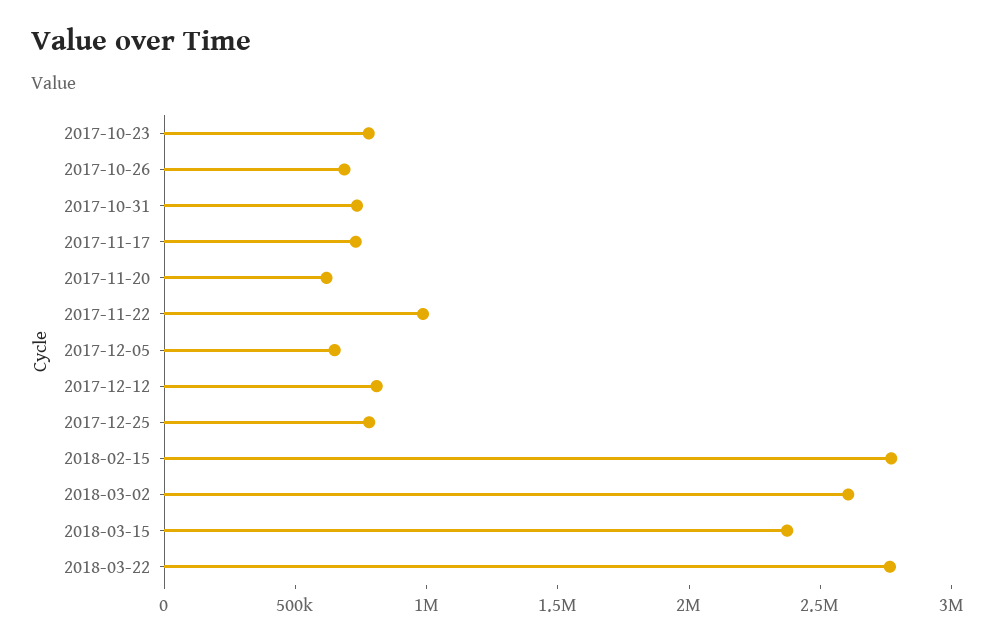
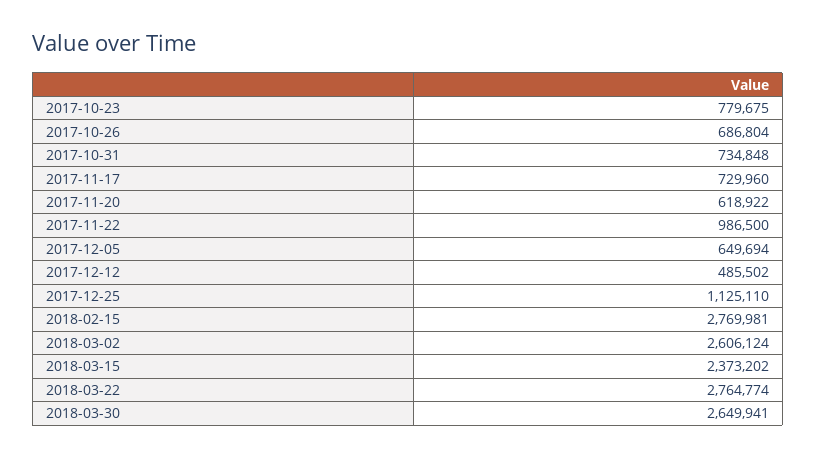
2017-12-12: 800000 -> 485502
2017-12-25: 800000 -> 1125110
2018-03-30: none -> 2649941

